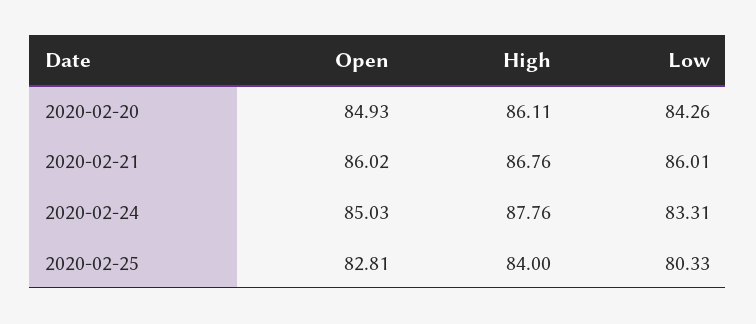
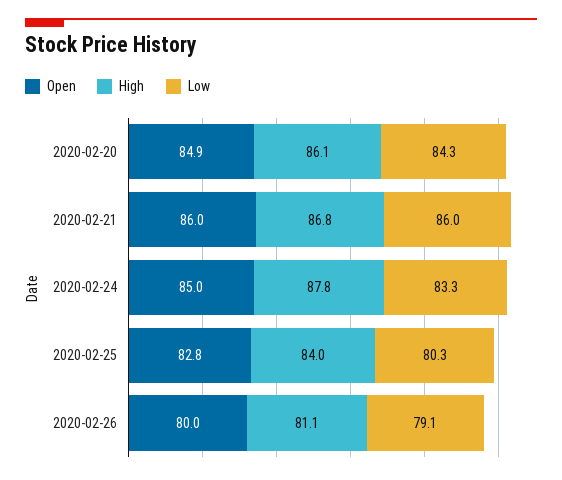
Open, 2020-02-26: none -> 80
High, 2020-02-26: none -> 81.1
Low, 2020-02-26: none -> 79.1

